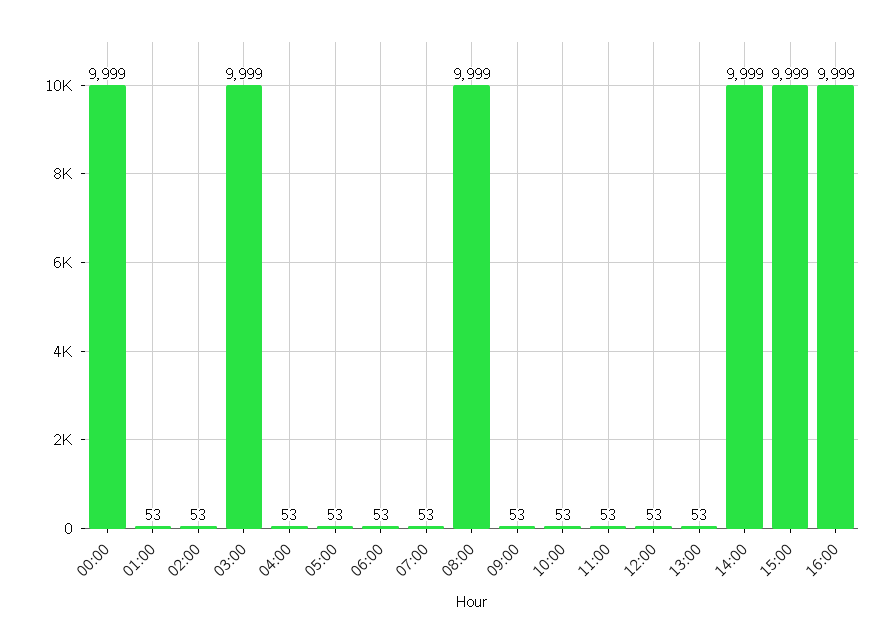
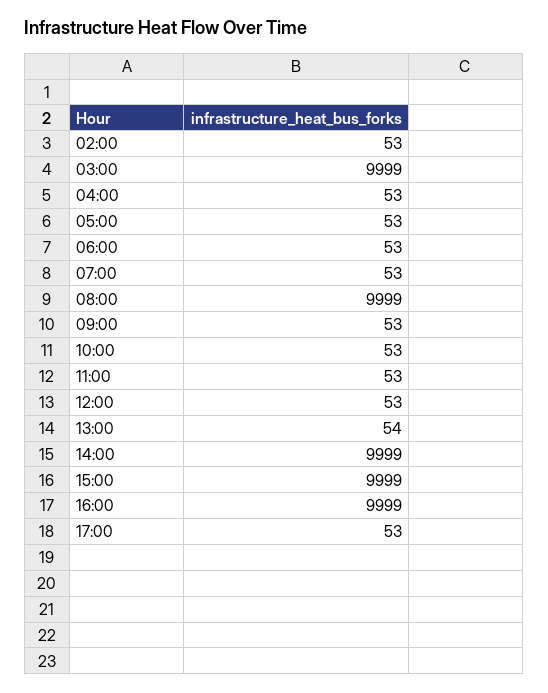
00:00: 9999 -> none
01:00: 53 -> none
13:00: 53 -> 54
17:00: none -> 53

